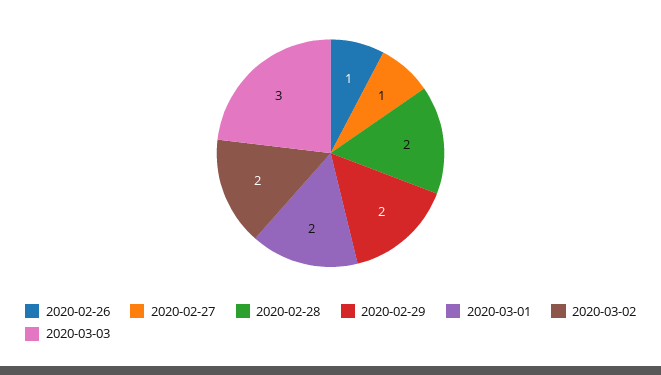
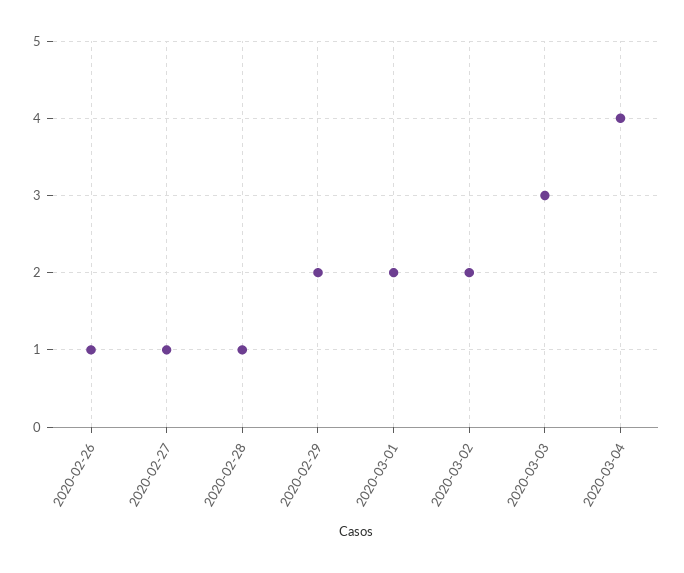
2020-02-28: 2 -> 1
2020-03-04: none -> 4

